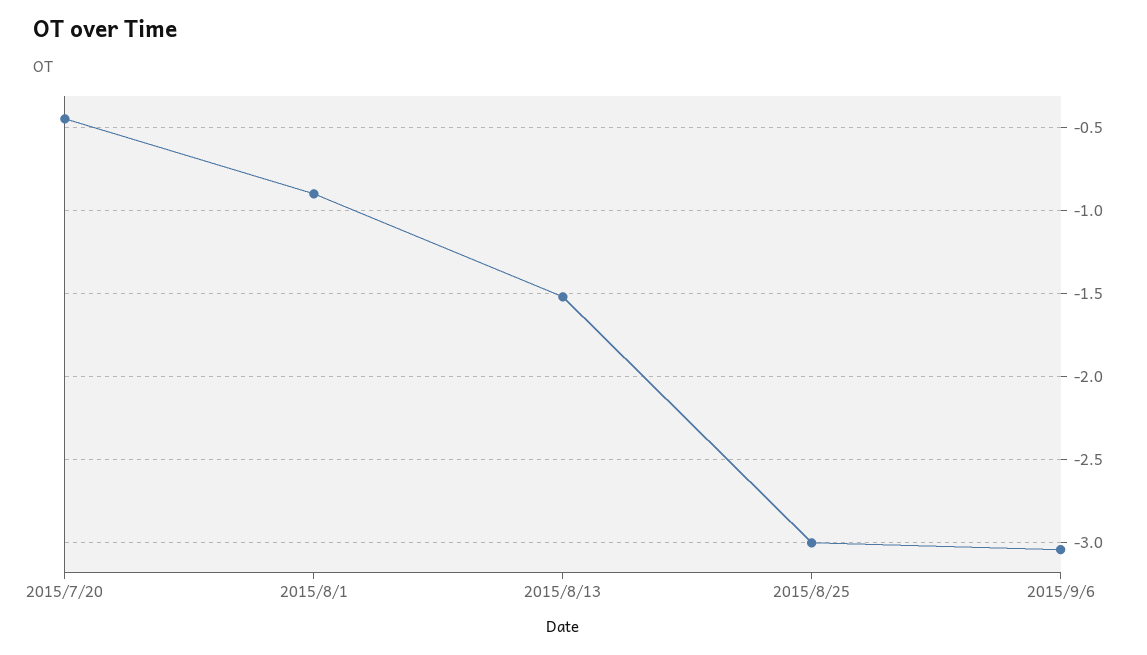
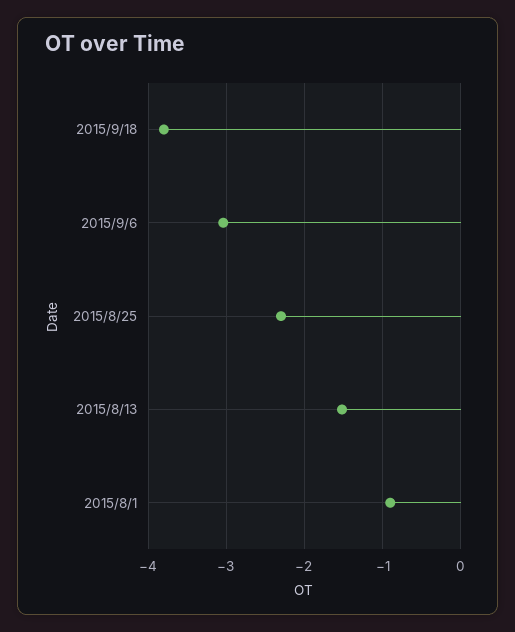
2015/7/20: -0.45 -> none
2015/8/25: -3 -> -2.3
2015/9/18: none -> -3.8

